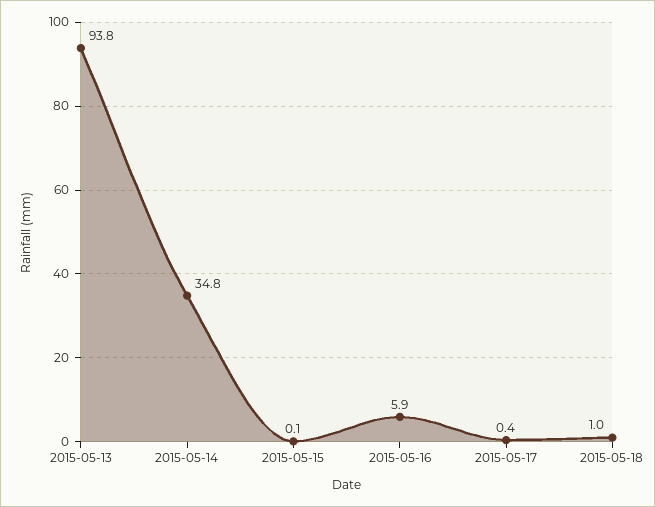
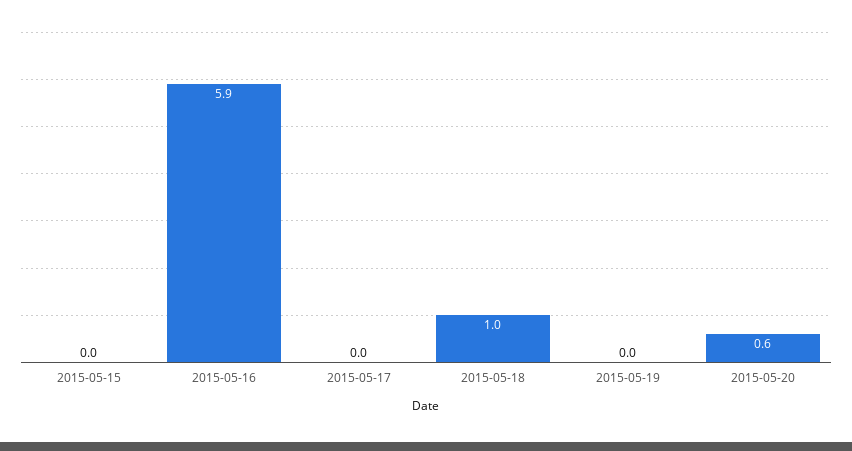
2015-05-13: 93.8 -> none
2015-05-14: 34.8 -> none
2015-05-15: 0.1 -> 0
2015-05-17: 0.4 -> 0
2015-05-19: none -> 0
2015-05-20: none -> 0.6

